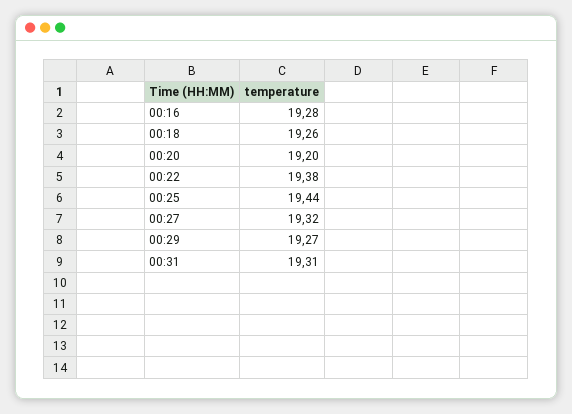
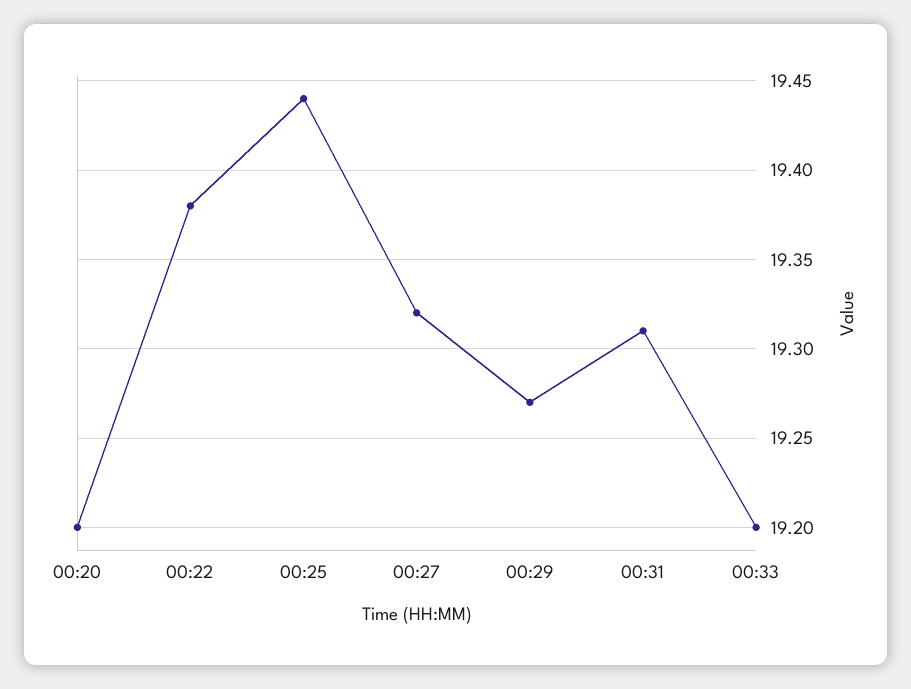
00:16: 19.28 -> none
00:18: 19.26 -> none
00:33: none -> 19.2

